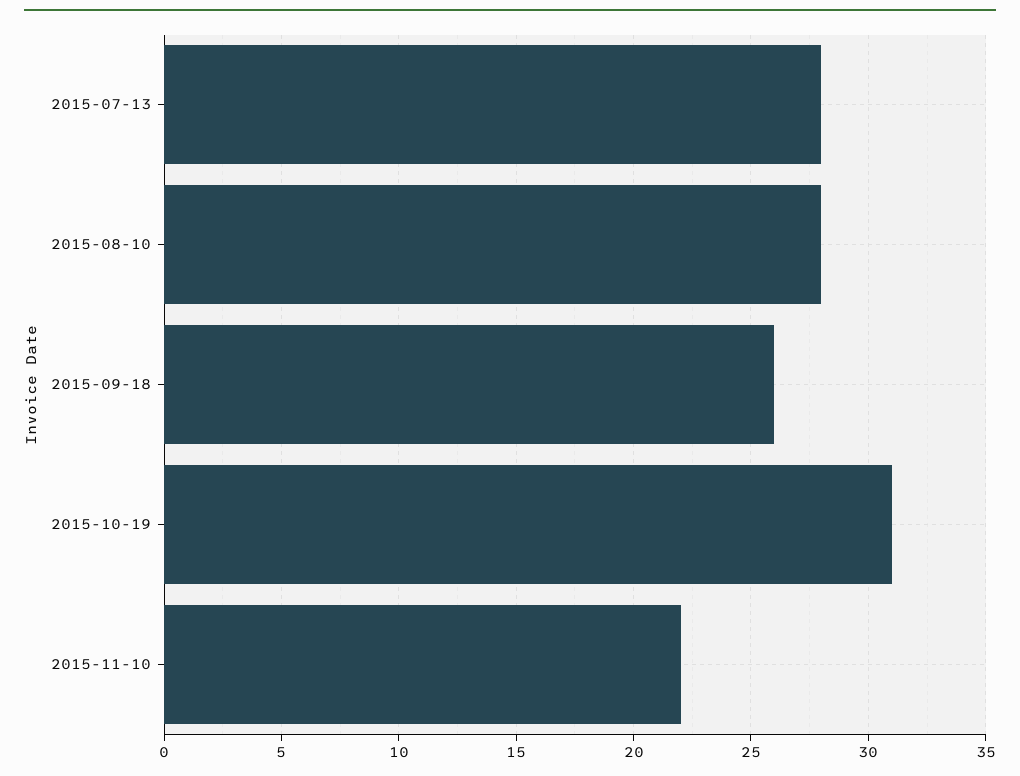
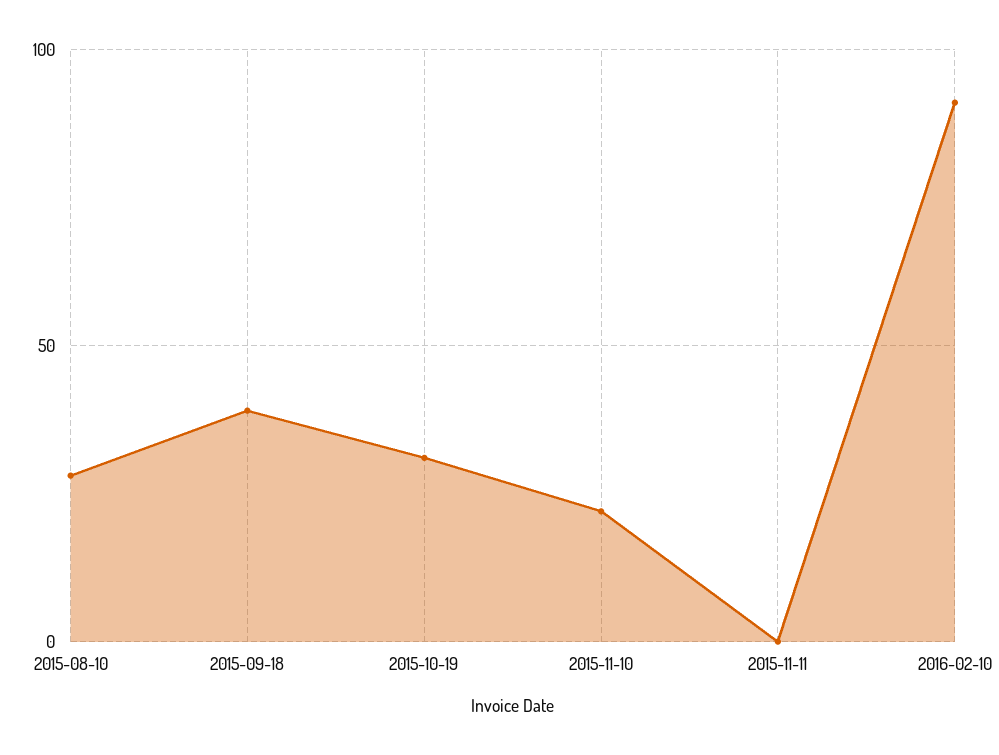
2015-07-13: 28 -> none
2015-09-18: 26 -> 40
2015-11-11: none -> 0
2016-02-10: none -> 90

